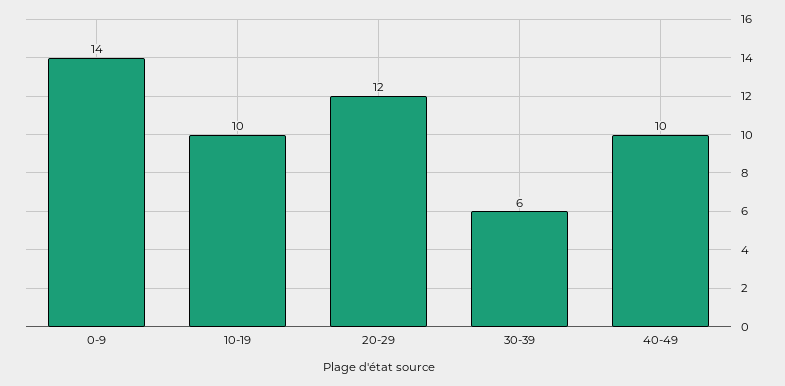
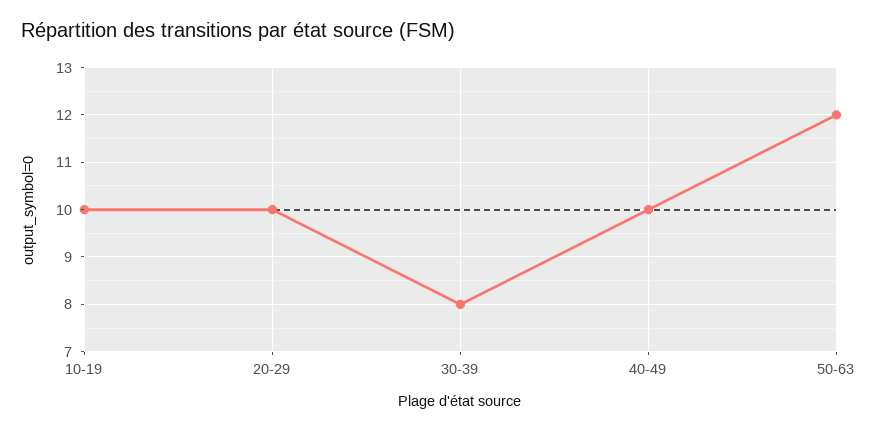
0-9: 14 -> none
20-29: 12 -> 10
30-39: 6 -> 8
50-63: none -> 12

